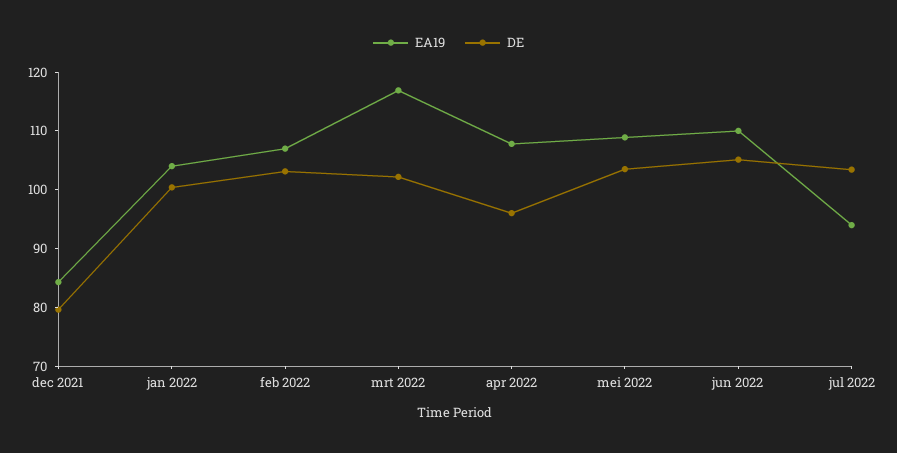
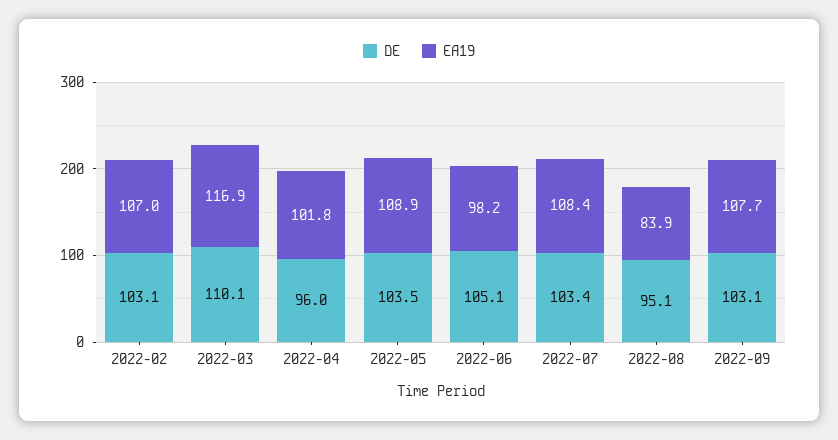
EA19, dec 2021: 84 -> none
DE, dec 2021: 80 -> none
EA19, jan 2022: 104 -> none
DE, jan 2022: 100 -> none
DE, mrt 2022: 102 -> 110.1
EA19, apr 2022: 108 -> 101.8
EA19, jun 2022: 110 -> 98.2
EA19, jul 2022: 94 -> 108.4
DE, 2022-08: none -> 95.1
EA19, 2022-08: none -> 83.9
DE, 2022-09: none -> 103.1
EA19, 2022-09: none -> 107.7

